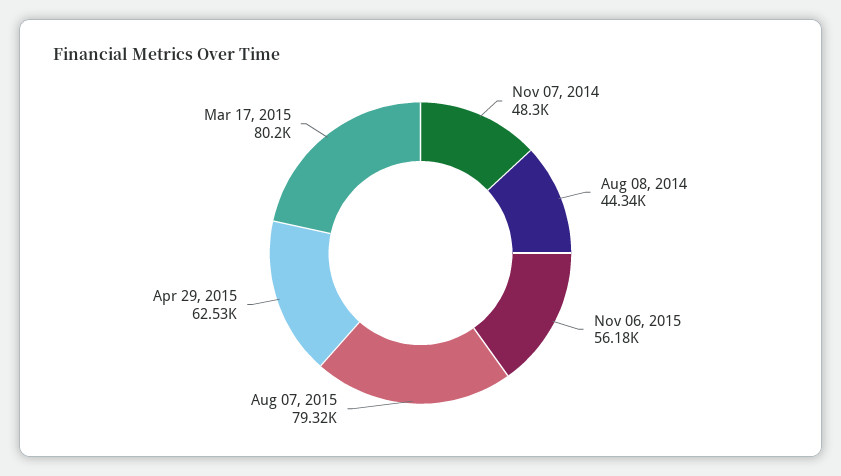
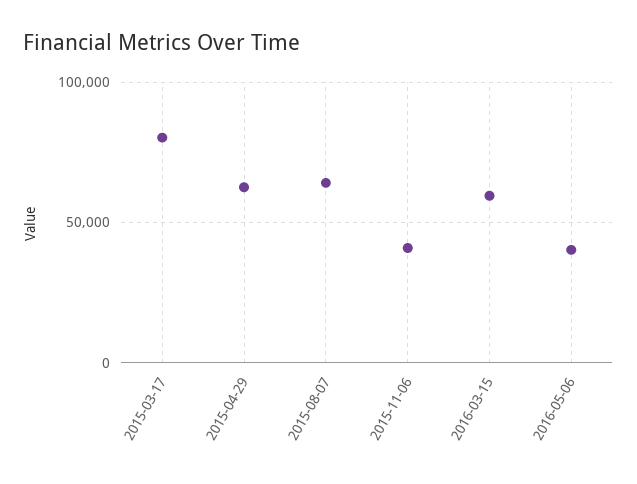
Nov 07, 2014: 48300 -> none
Aug 08, 2014: 44340 -> none
Nov 06, 2015: 56180 -> 40000
Aug 07, 2015: 79320 -> 65000
2016-03-15: none -> 60000
2016-05-06: none -> 40000

